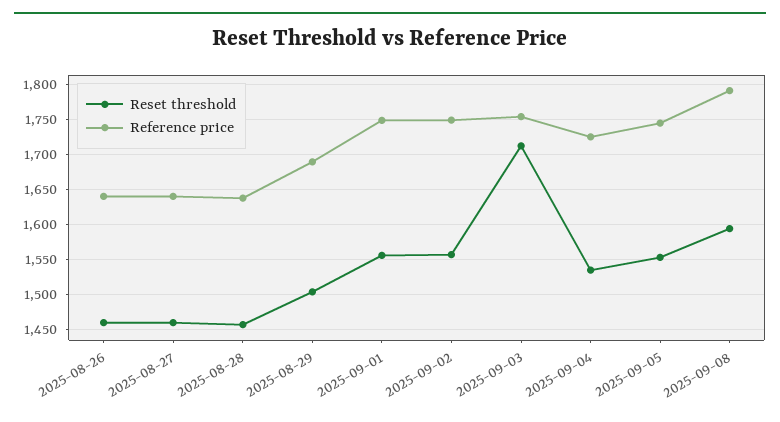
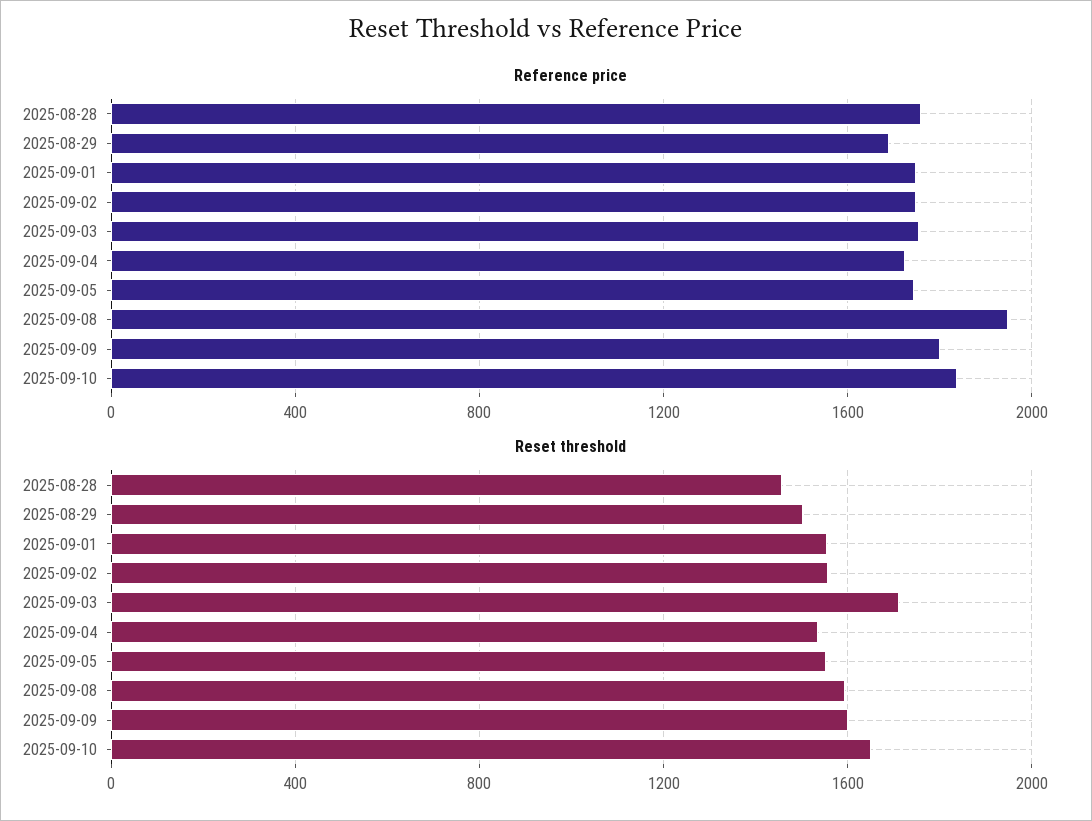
Reset threshold, 2025-08-26: 1460 -> none
Reference price, 2025-08-26: 1640 -> none
Reset threshold, 2025-08-27: 1460 -> none
Reference price, 2025-08-27: 1640 -> none
Reference price, 2025-08-28: 1640 -> 1750
Reference price, 2025-09-08: 1790 -> 1950
Reference price, 2025-09-09: none -> 1800
Reference price, 2025-09-10: none -> 1850
Reset threshold, 2025-09-09: none -> 1600
Reset threshold, 2025-09-10: none -> 1650

